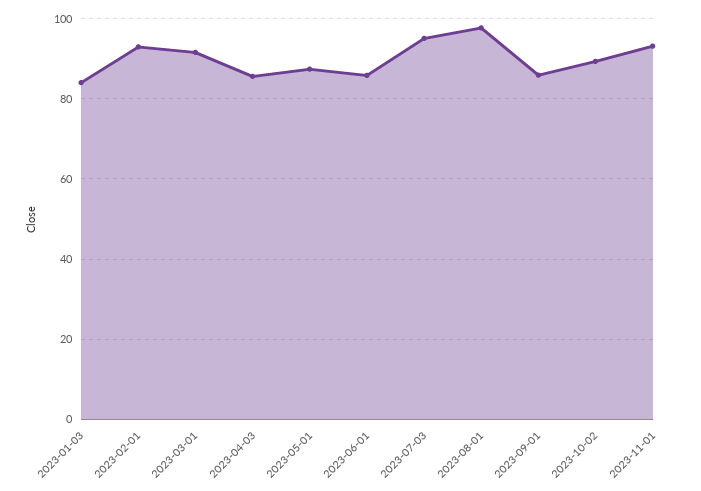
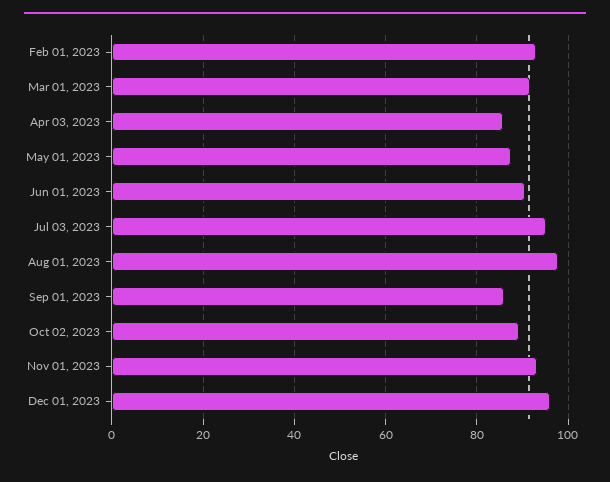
2023-01-03: 84 -> none
2023-06-01: 86 -> 90
Dec 01, 2023: none -> 96

